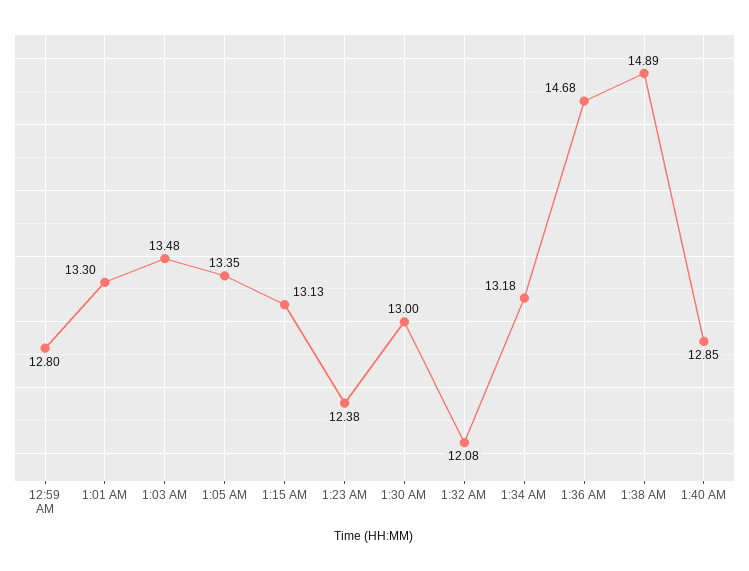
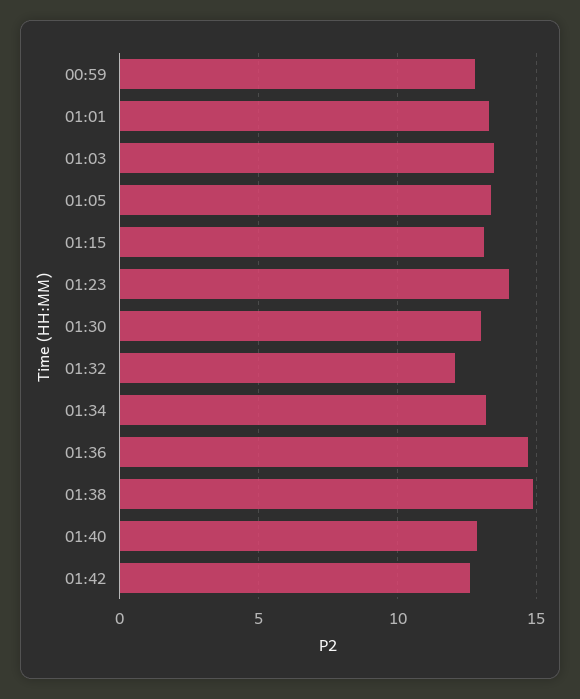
1:23 AM: 12.38 -> 14
01:42: none -> 12.5

